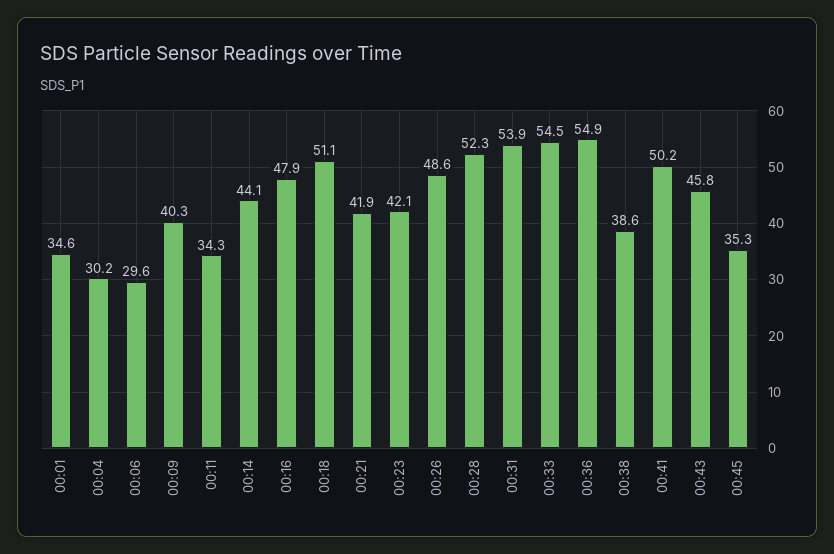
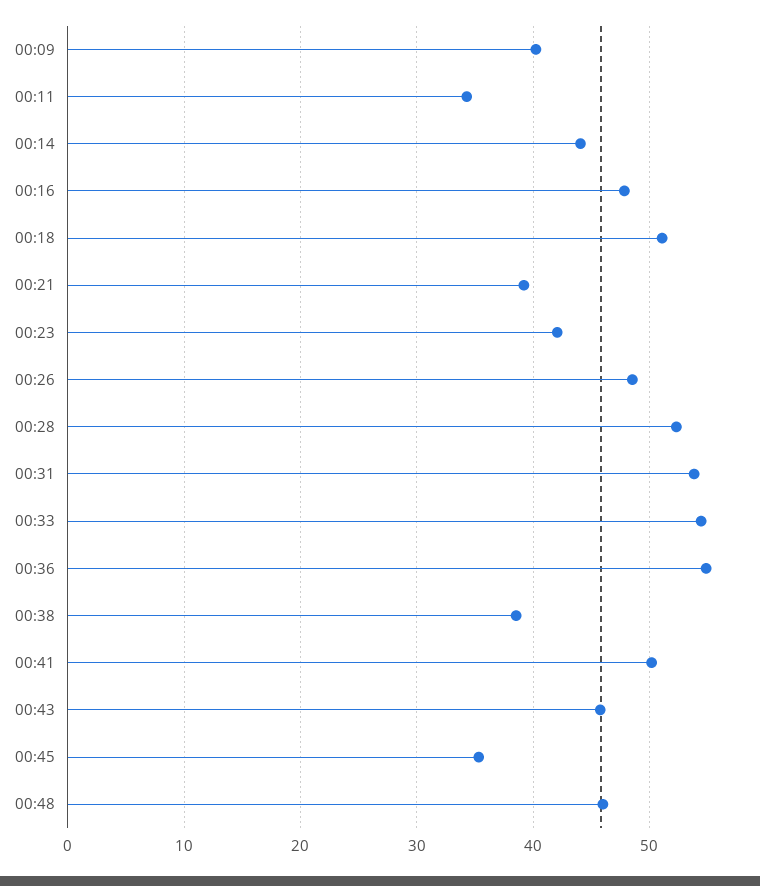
00:01: 34.6 -> none
00:04: 30.2 -> none
00:06: 29.6 -> none
00:21: 41.9 -> 39
00:48: none -> 46

